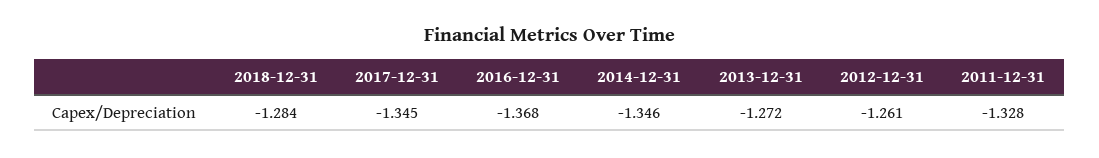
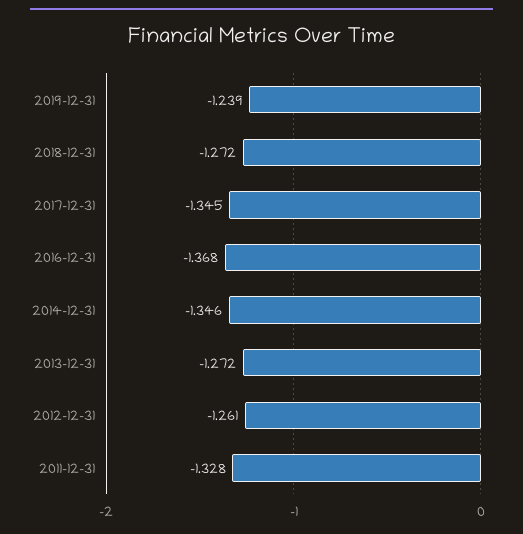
2018-12-31: -1.284 -> -1.272
2019-12-31: none -> -1.239

